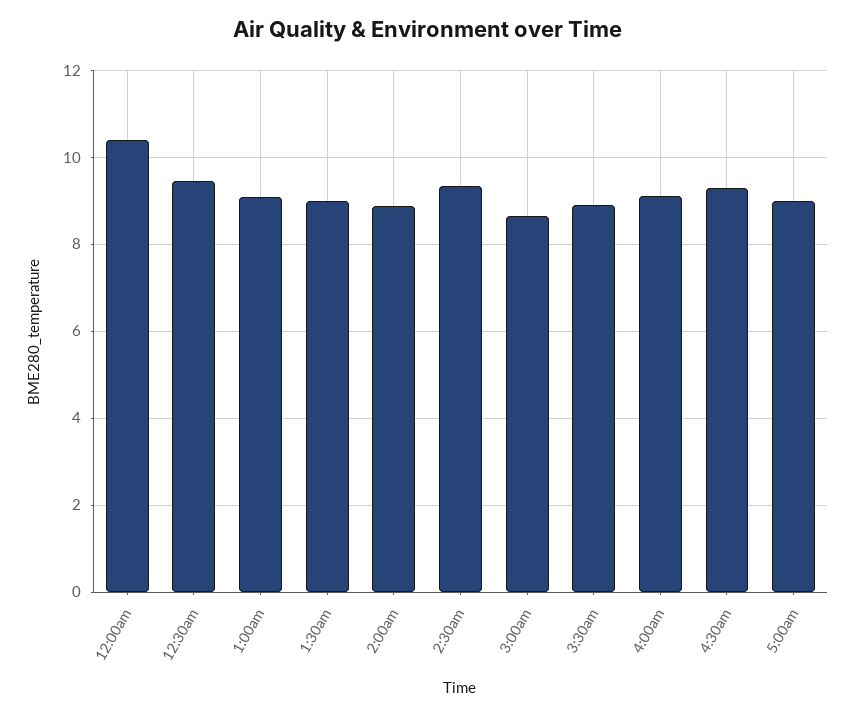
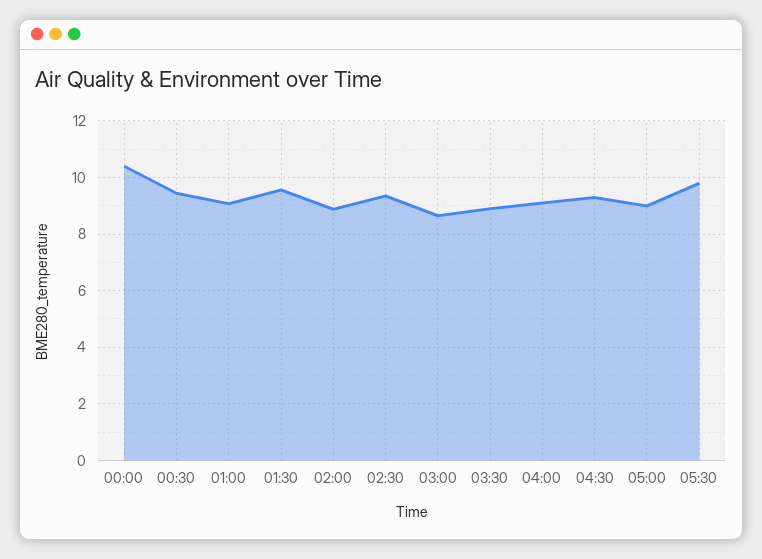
1:30am: 9 -> 9.5
05:30: none -> 9.75

